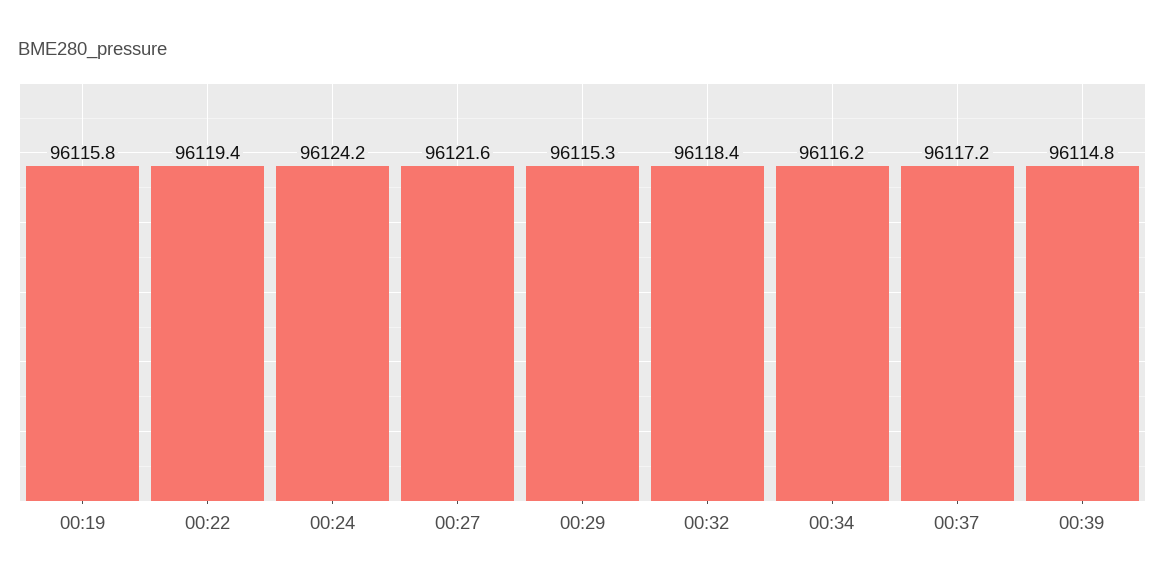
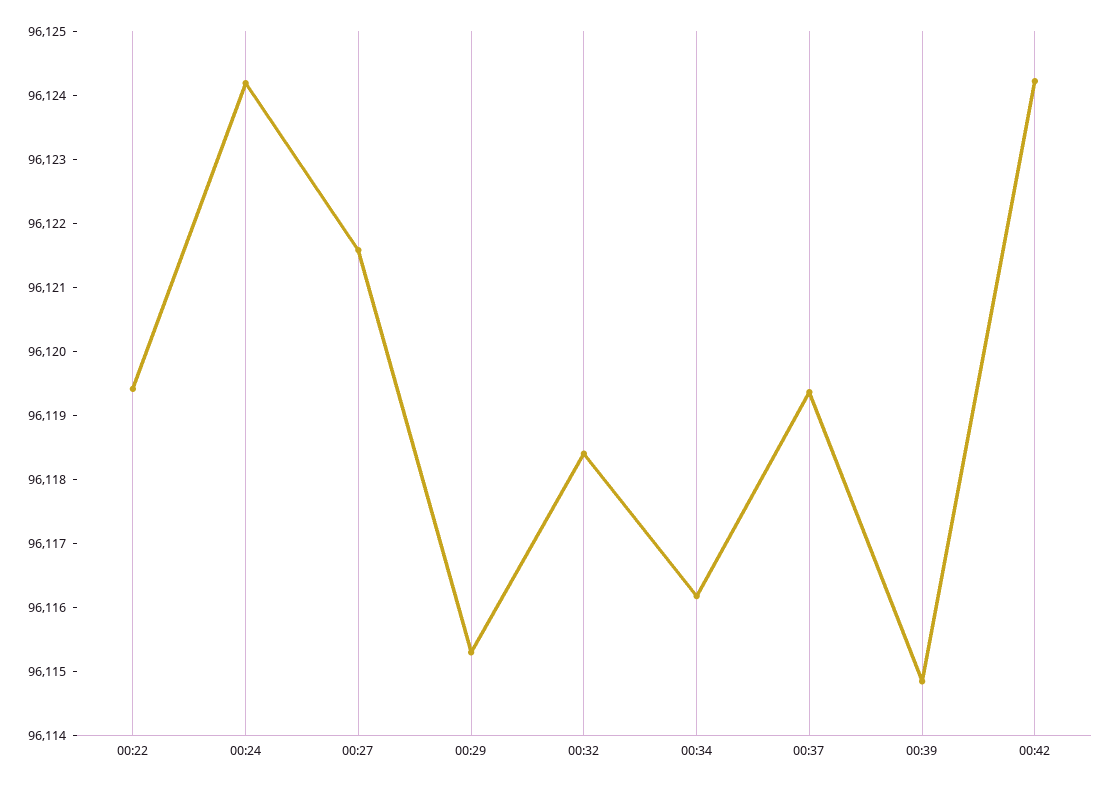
00:19: 96115.8 -> none
00:37: 96117.2 -> 96119.4
00:42: none -> 96124.2

